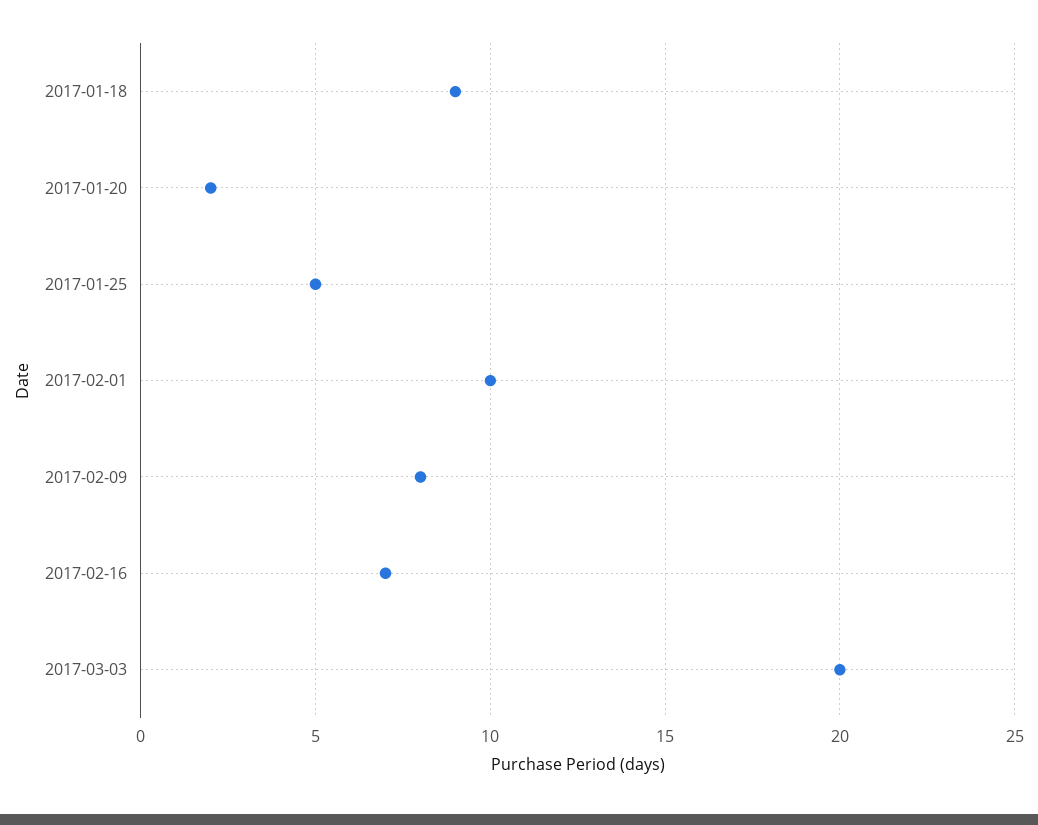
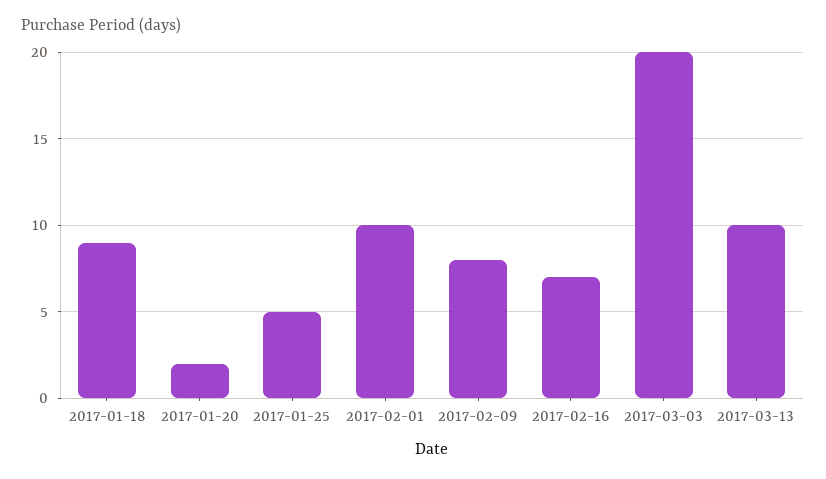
2017-03-13: none -> 10

